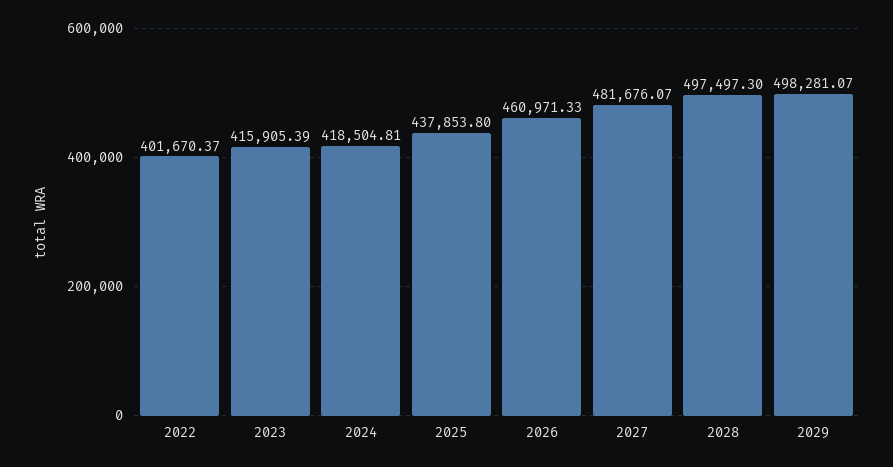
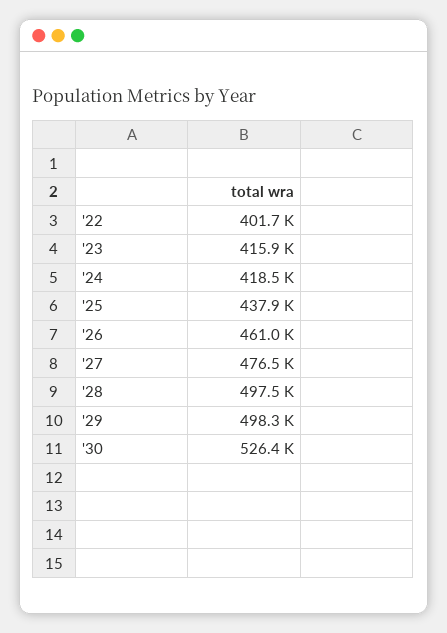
2027: 481676.07 -> 476500
'30: none -> 526400

